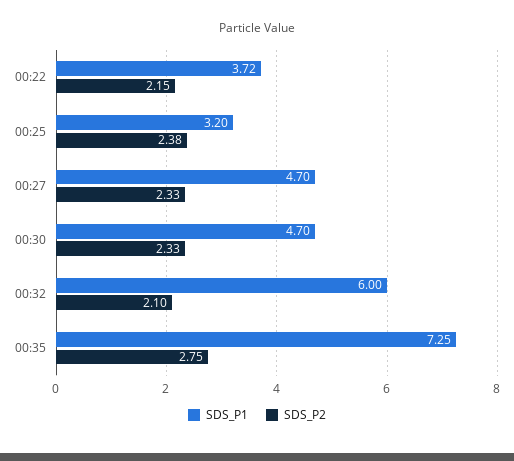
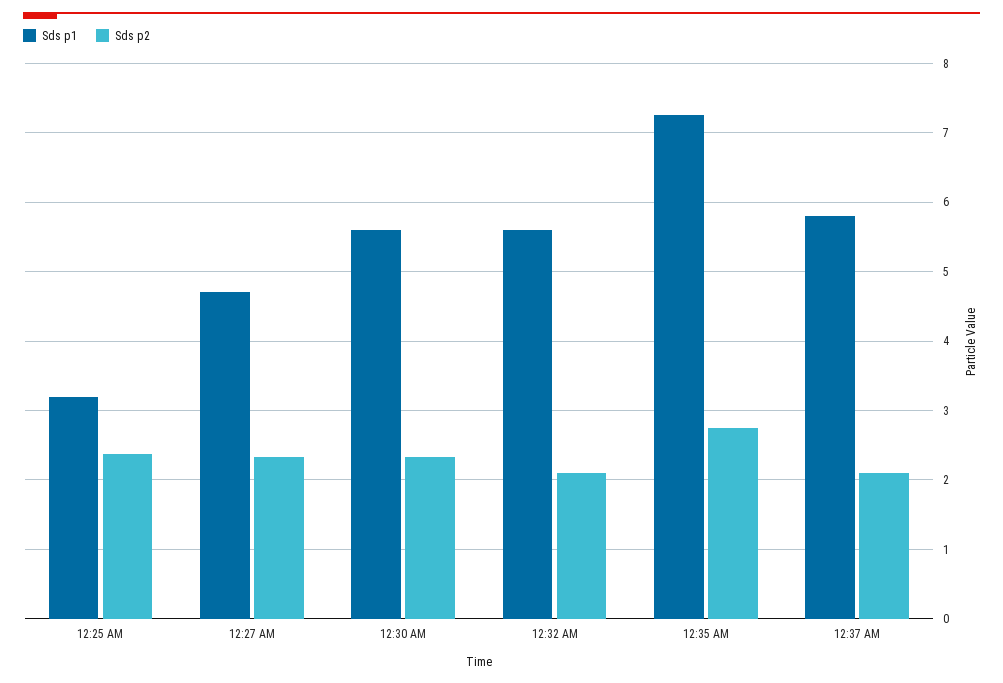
SDS_P1, 00:22: 3.72 -> none
SDS_P2, 00:22: 2.15 -> none
SDS_P1, 00:30: 4.7 -> 5.6
SDS_P1, 00:32: 6 -> 5.6
SDS_P1, 12:37 AM: none -> 5.8
SDS_P2, 12:37 AM: none -> 2.1

